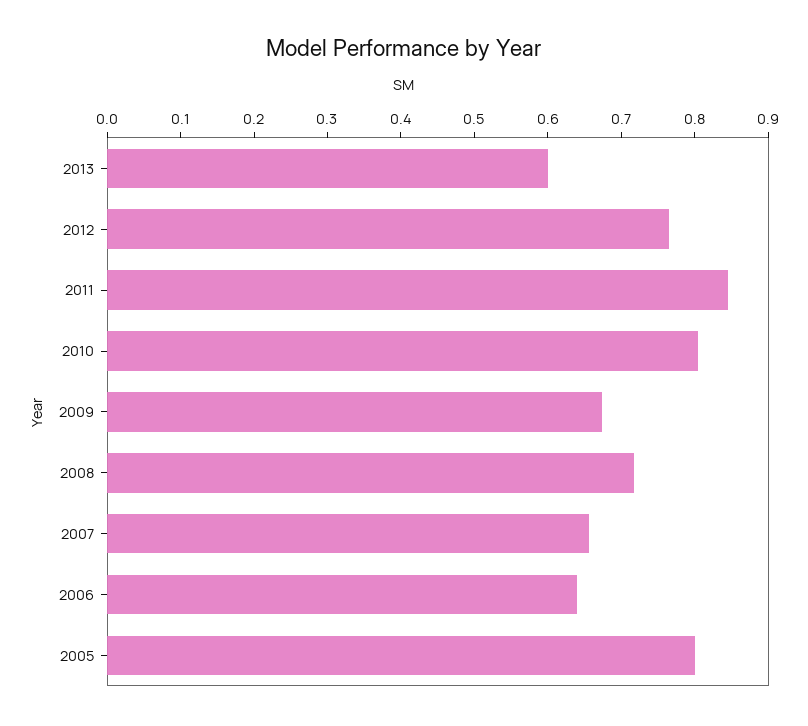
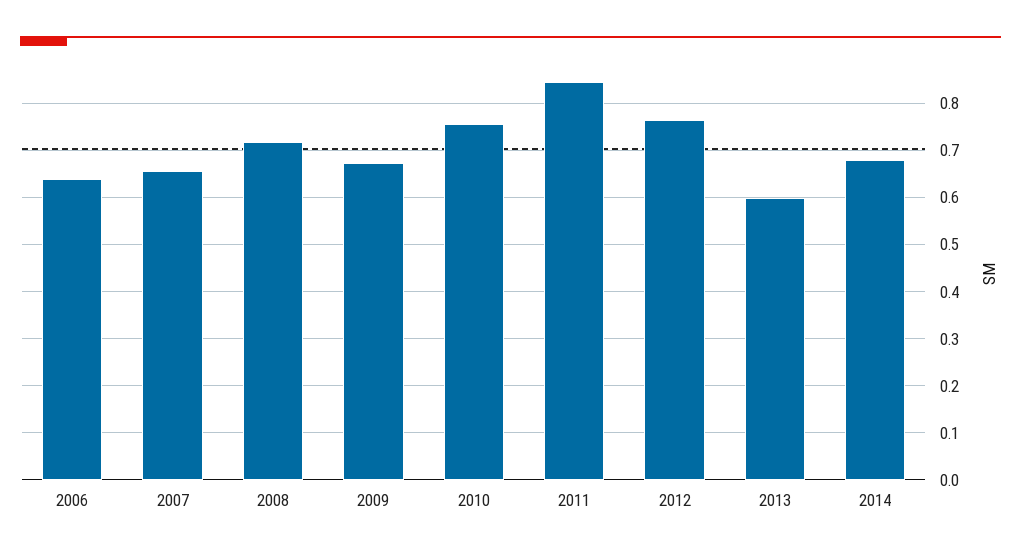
2010: 0.8 -> 0.76
2005: 0.8 -> none
2014: none -> 0.68

